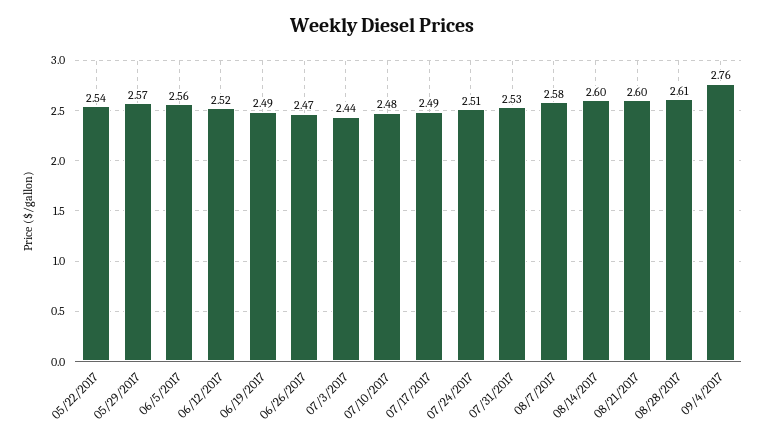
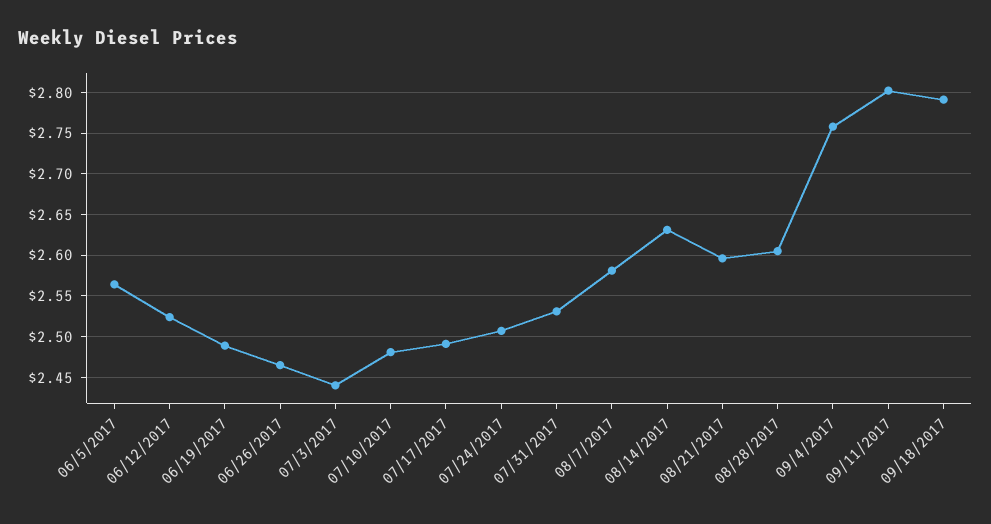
05/22/2017: 2.54 -> none
05/29/2017: 2.57 -> none
08/14/2017: 2.6 -> 2.63
09/11/2017: none -> 2.8
09/18/2017: none -> 2.79

